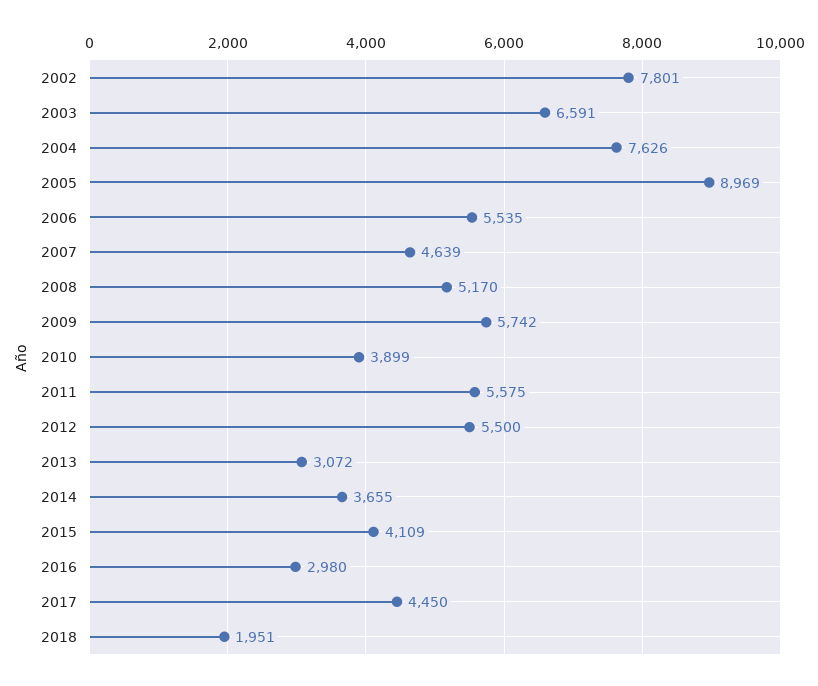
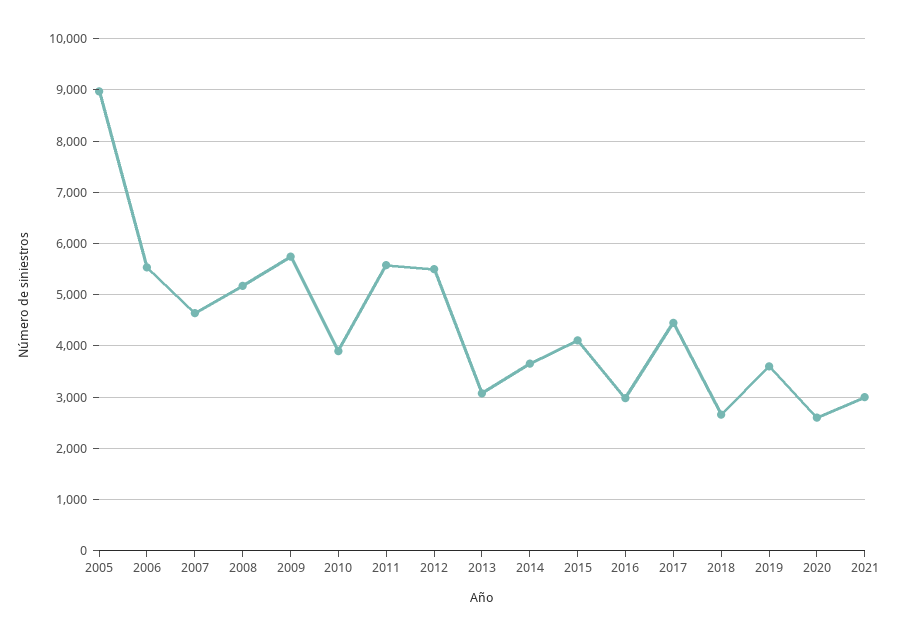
2002: 7801 -> none
2003: 6591 -> none
2004: 7626 -> none
2018: 1951 -> 2600
2019: none -> 3600
2020: none -> 2600
2021: none -> 3000

